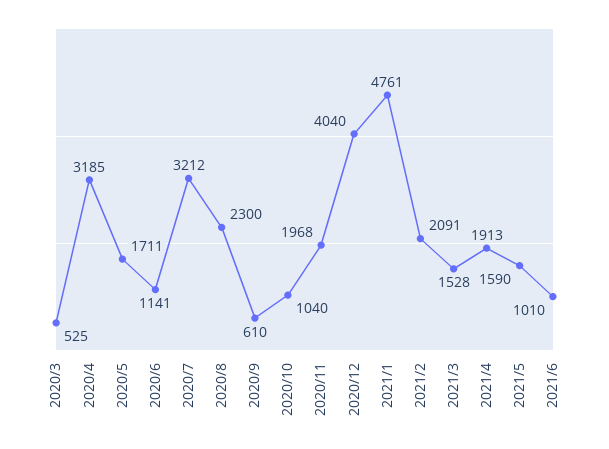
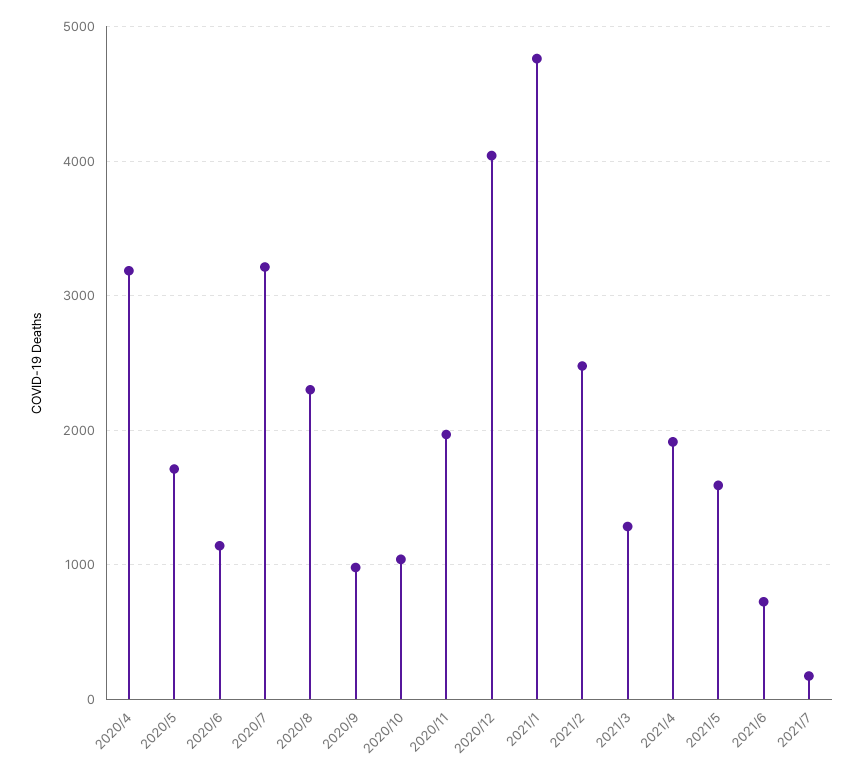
2020/3: 525 -> none
2020/9: 610 -> 1000
2021/2: 2091 -> 2500
2021/3: 1528 -> 1300
2021/6: 1010 -> 700
2021/7: none -> 200

